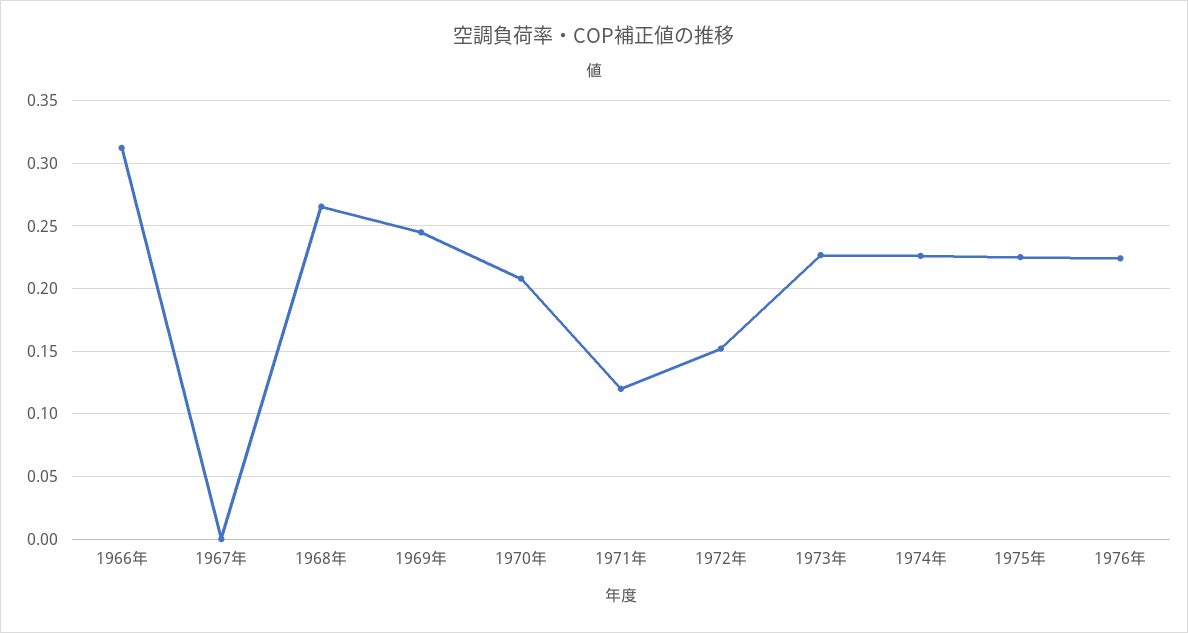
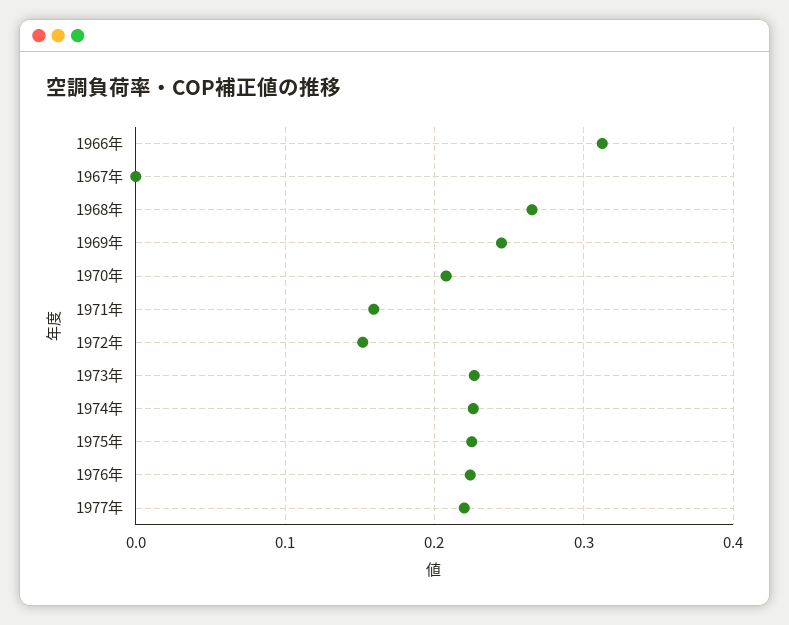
1971年: 0.12 -> 0.16
1977年: none -> 0.22

